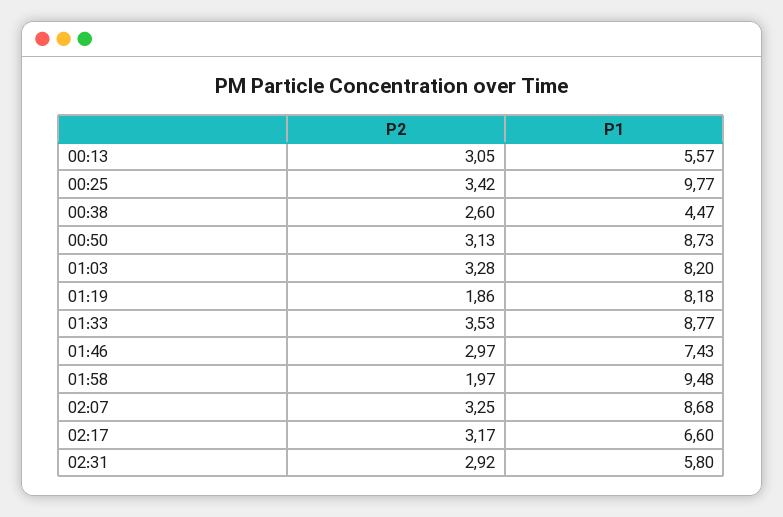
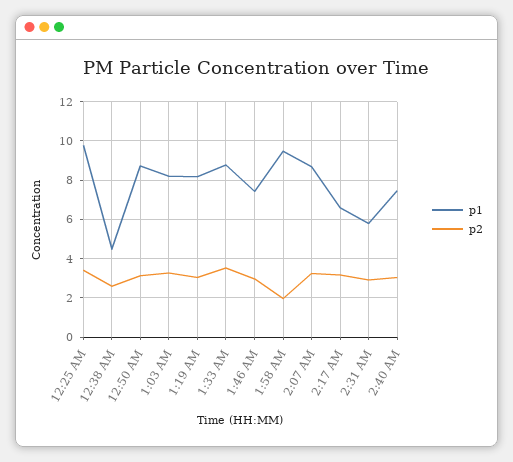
P2, 00:13: 3.05 -> none
P1, 00:13: 5.57 -> none
P2, 01:19: 1.86 -> 3
P1, 2:40 AM: none -> 7.5
P2, 2:40 AM: none -> 3

